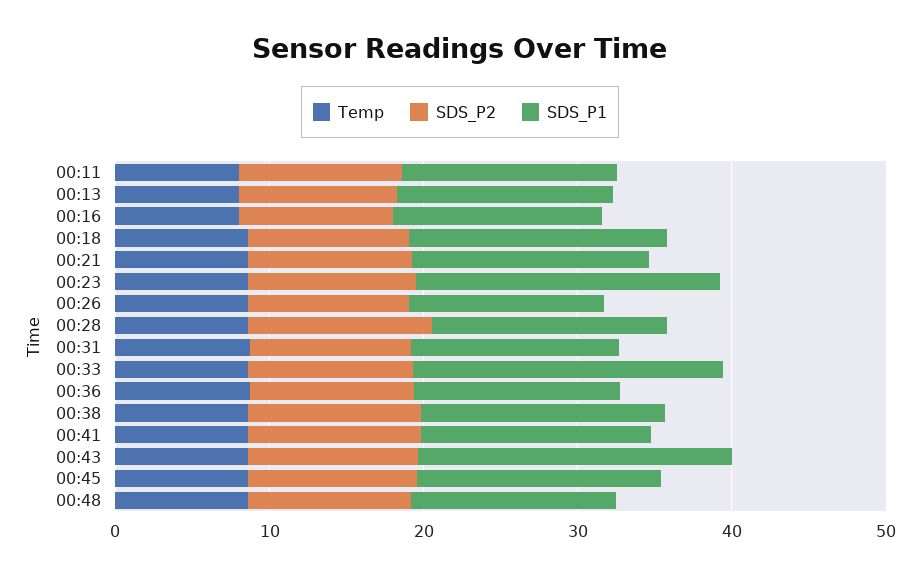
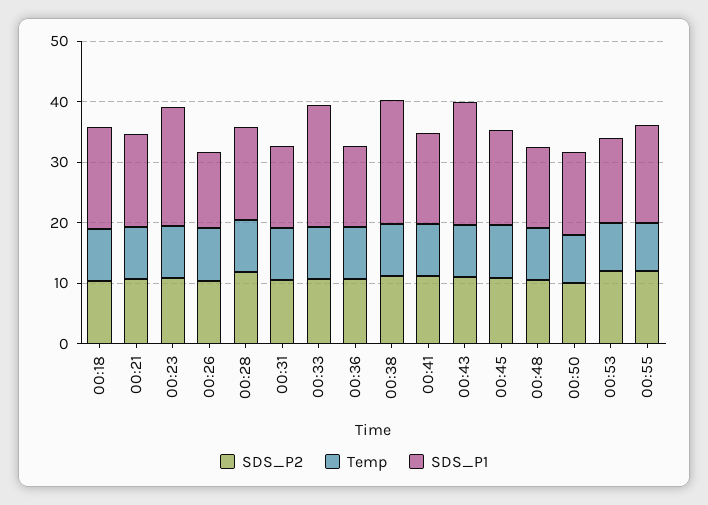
Temp, 00:11: 8 -> none
SDS_P2, 00:11: 10 -> none
SDS_P1, 00:11: 14 -> none
Temp, 00:13: 8 -> none
SDS_P2, 00:13: 10 -> none
SDS_P1, 00:13: 14 -> none
Temp, 00:16: 8 -> none
SDS_P2, 00:16: 10 -> none
SDS_P1, 00:16: 14 -> none
SDS_P1, 00:38: 16 -> 20
SDS_P2, 00:50: none -> 10
Temp, 00:50: none -> 8
SDS_P1, 00:50: none -> 14
SDS_P2, 00:53: none -> 12
Temp, 00:53: none -> 8
SDS_P1, 00:53: none -> 14
SDS_P2, 00:55: none -> 12
Temp, 00:55: none -> 8
SDS_P1, 00:55: none -> 16

